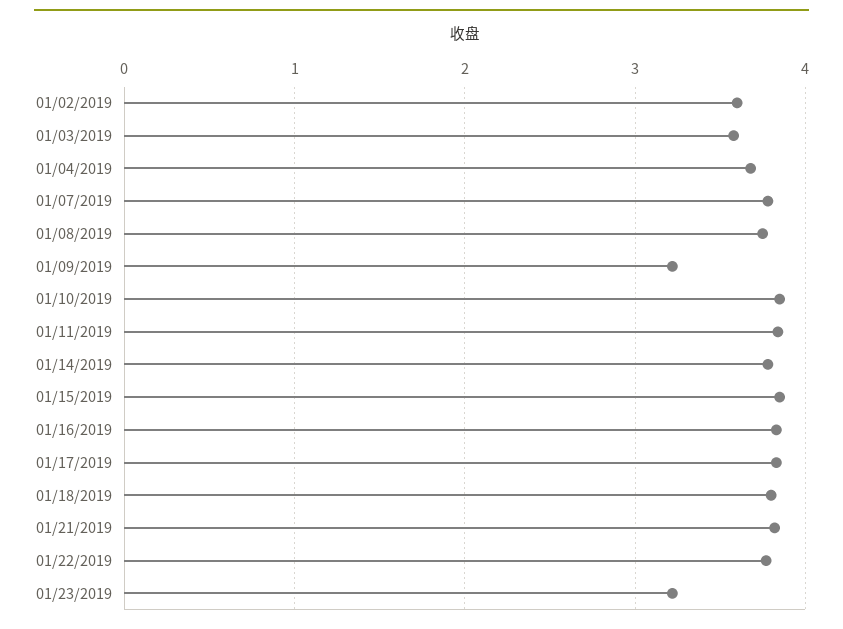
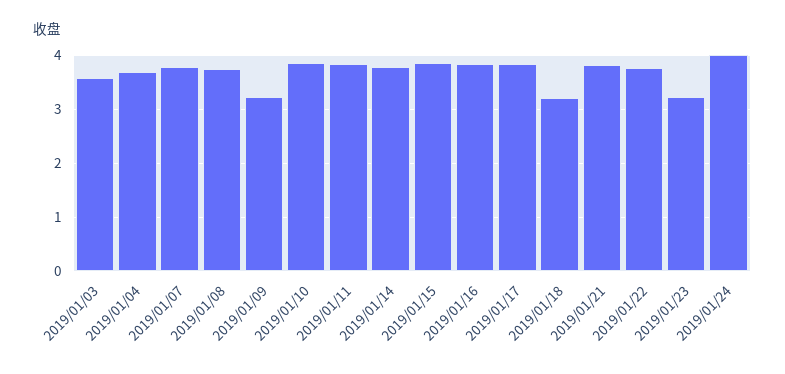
01/02/2019: 3.6 -> none
01/18/2019: 3.8 -> 3.2
2019/01/24: none -> 4

